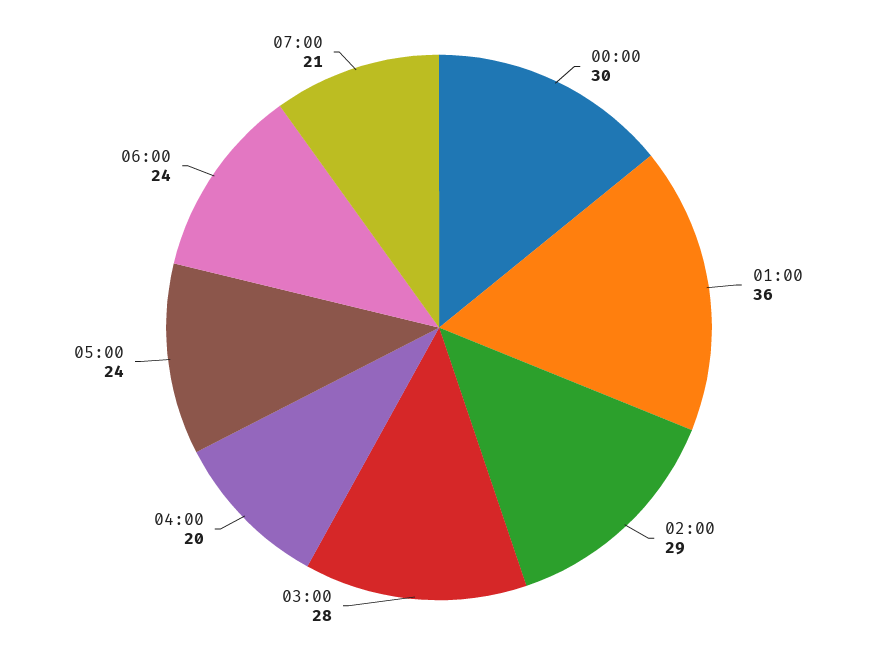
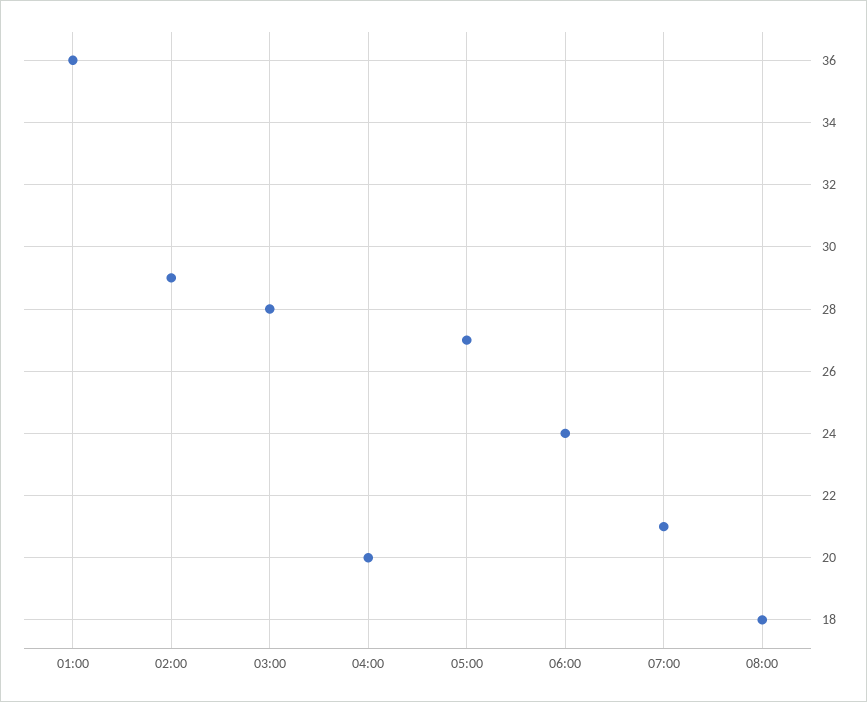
00:00: 30 -> none
05:00: 24 -> 27
08:00: none -> 18

